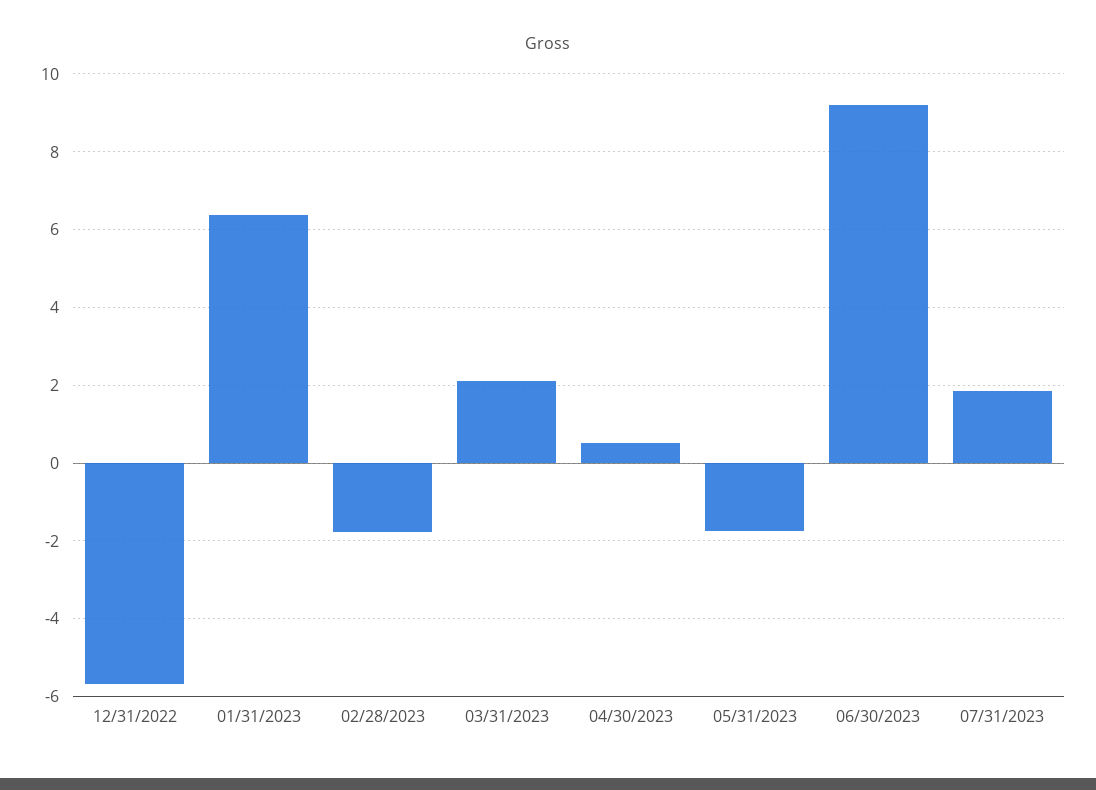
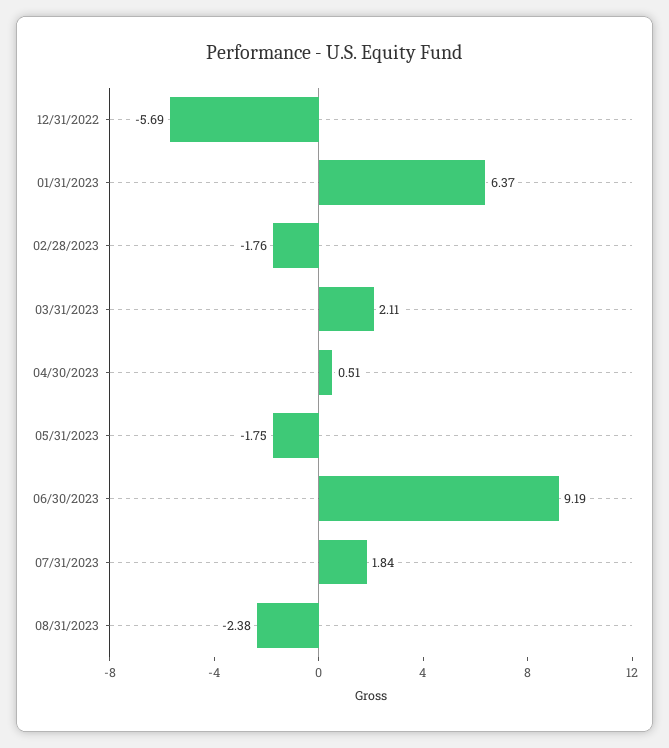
08/31/2023: none -> -2.38

